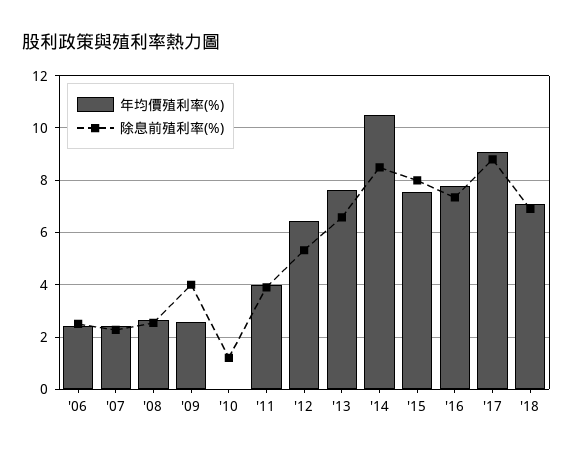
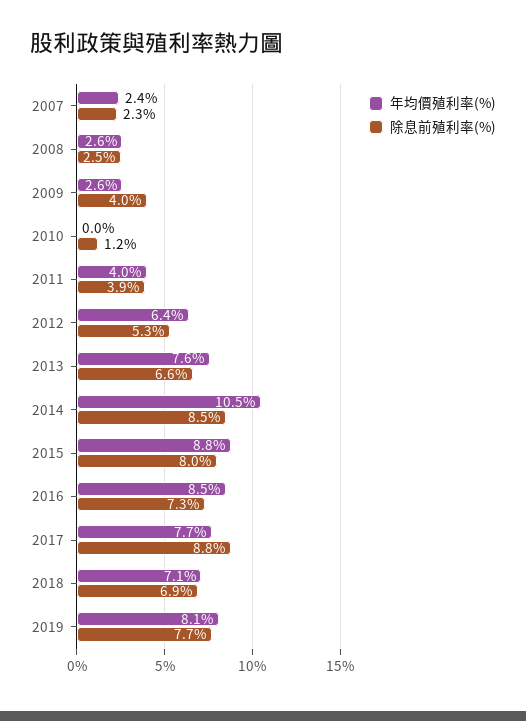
年均價殖利率(%), '06: 2.5 -> none
除息前殖利率(%), '06: 2.5 -> none
年均價殖利率(%), '15: 7.5 -> 8.8
年均價殖利率(%), '16: 7.75 -> 8.5
年均價殖利率(%), '17: 9 -> 7.7
年均價殖利率(%), 2019: none -> 8.1
除息前殖利率(%), 2019: none -> 7.7

